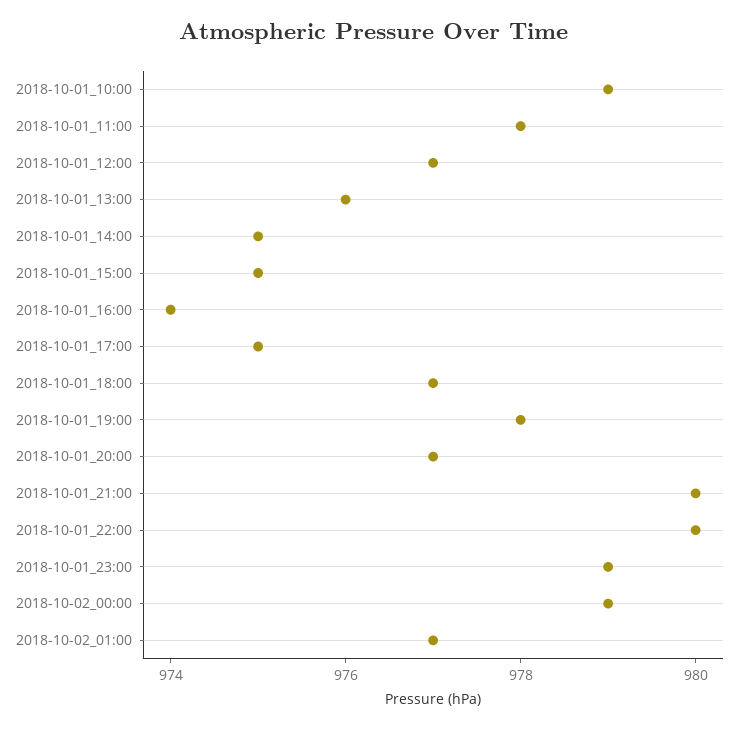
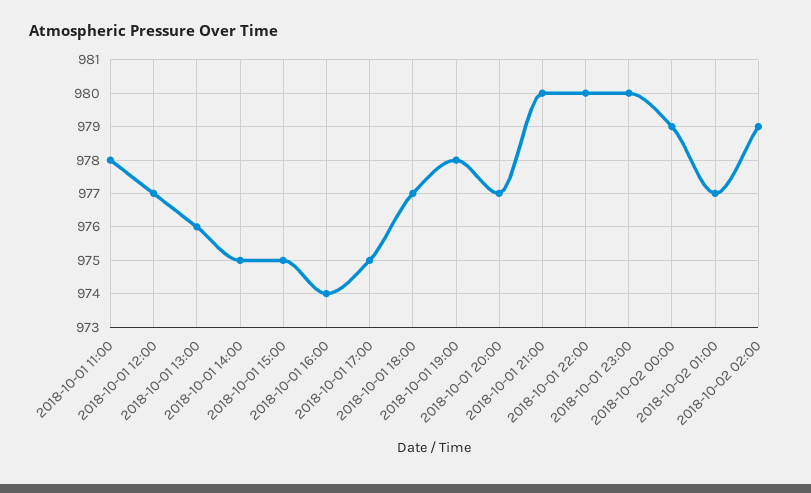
2018-10-01_10:00: 979 -> none
2018-10-01_23:00: 979 -> 980
2018-10-02 02:00: none -> 979

